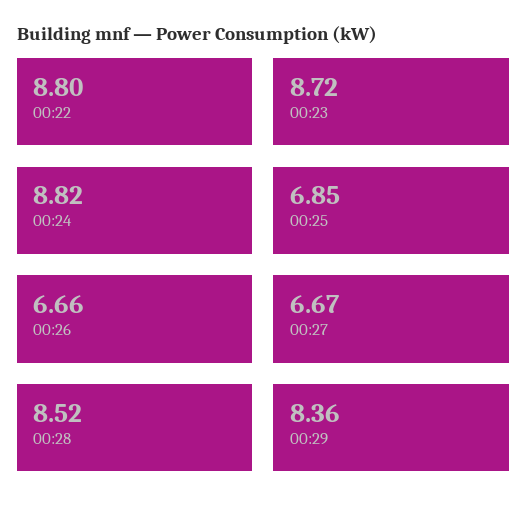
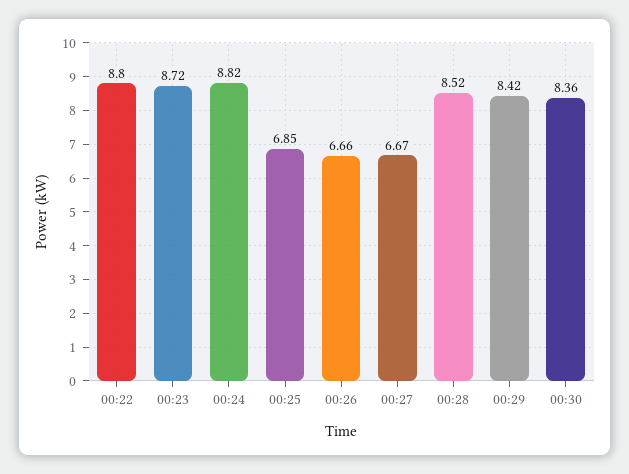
00:29: 8.36 -> 8.42
00:30: none -> 8.36

